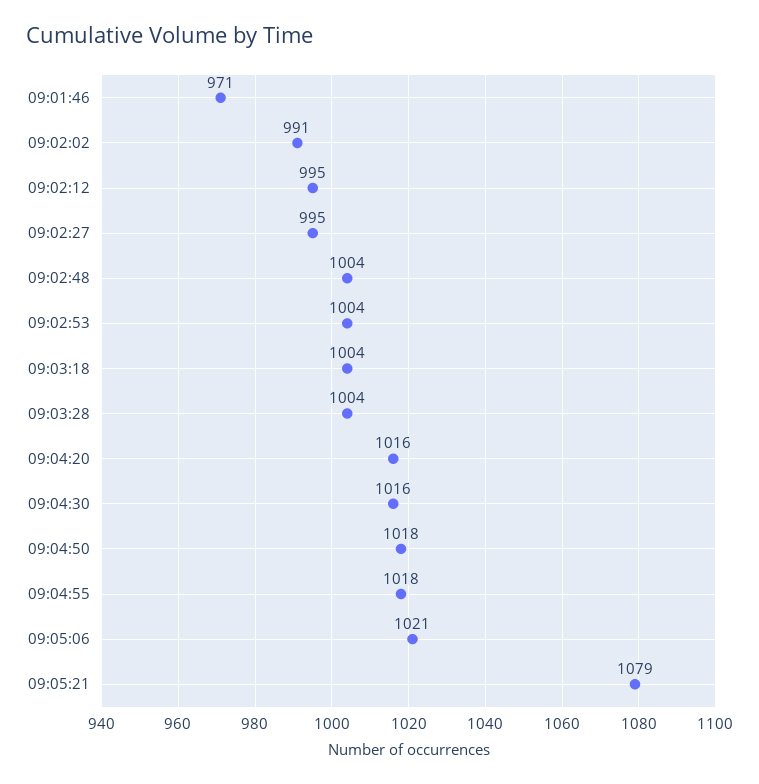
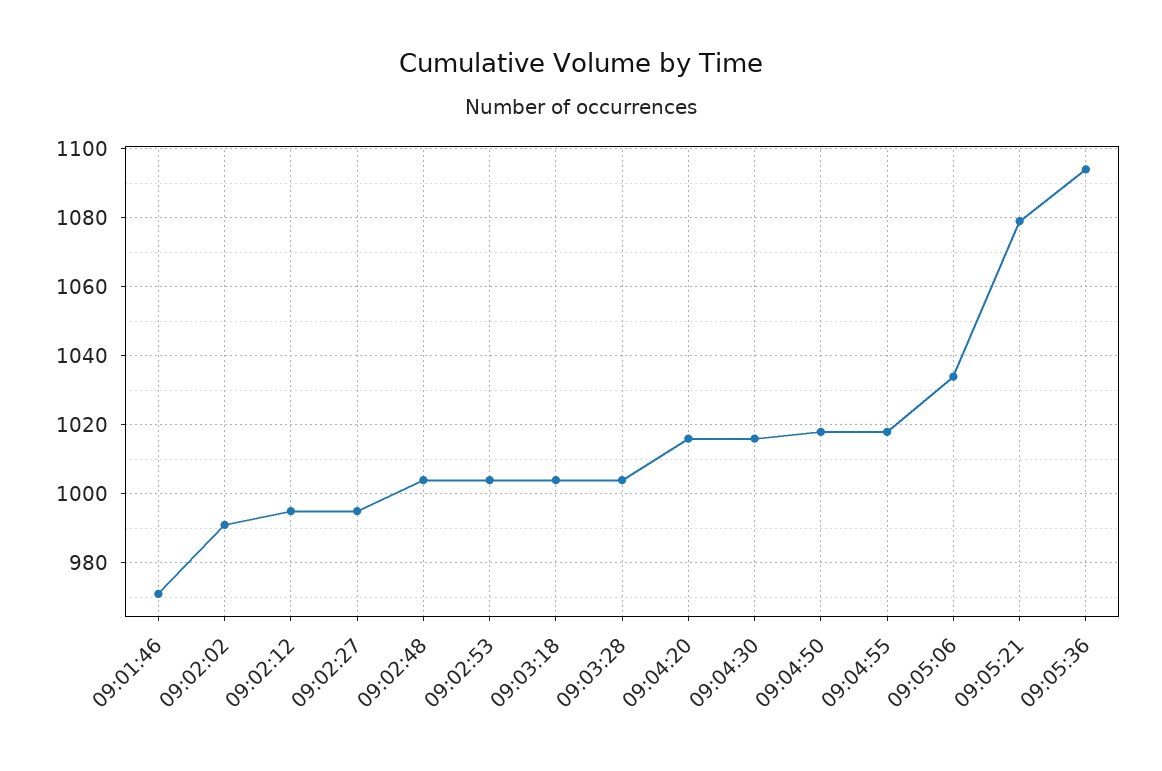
09:05:06: 1021 -> 1035
09:05:36: none -> 1095

